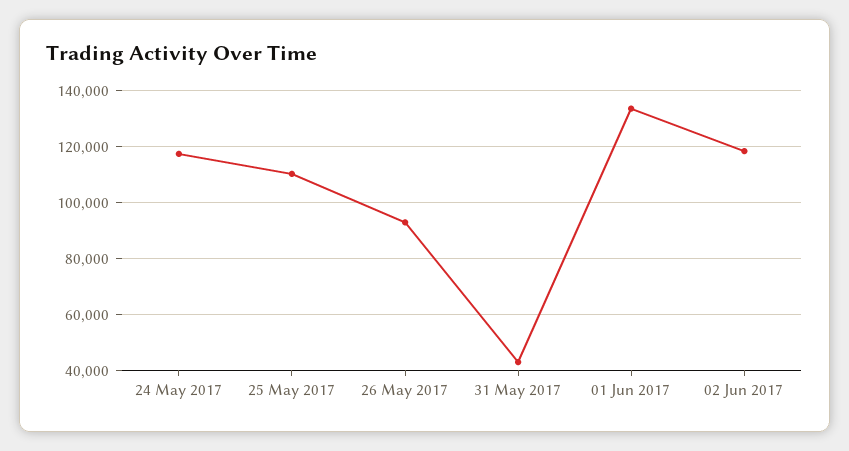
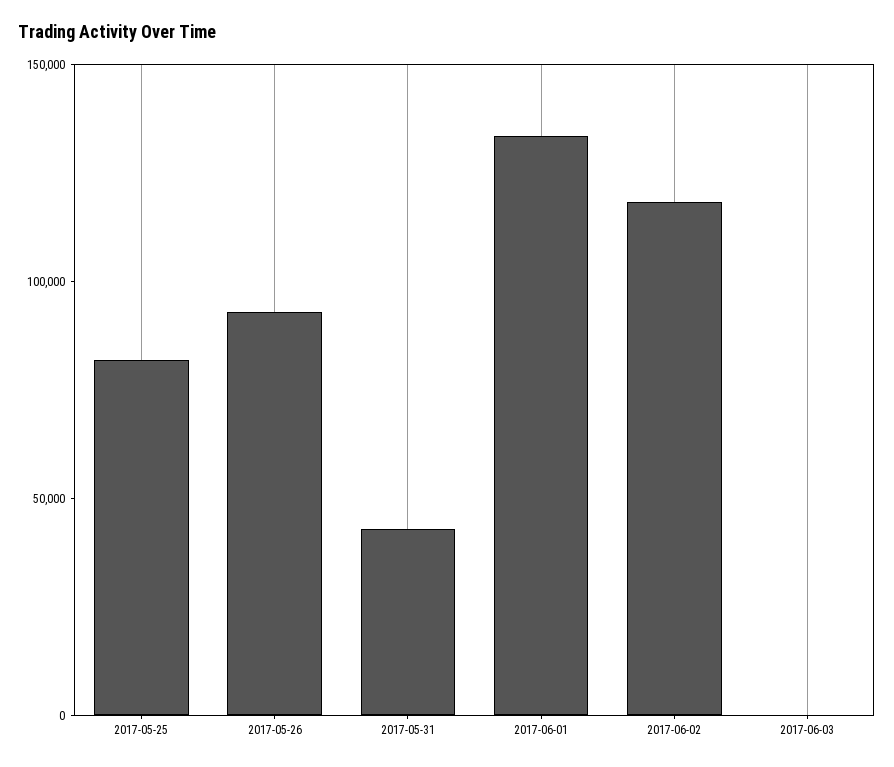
24 May 2017: 117500 -> none
25 May 2017: 110000 -> 80000
2017-06-03: none -> 0

